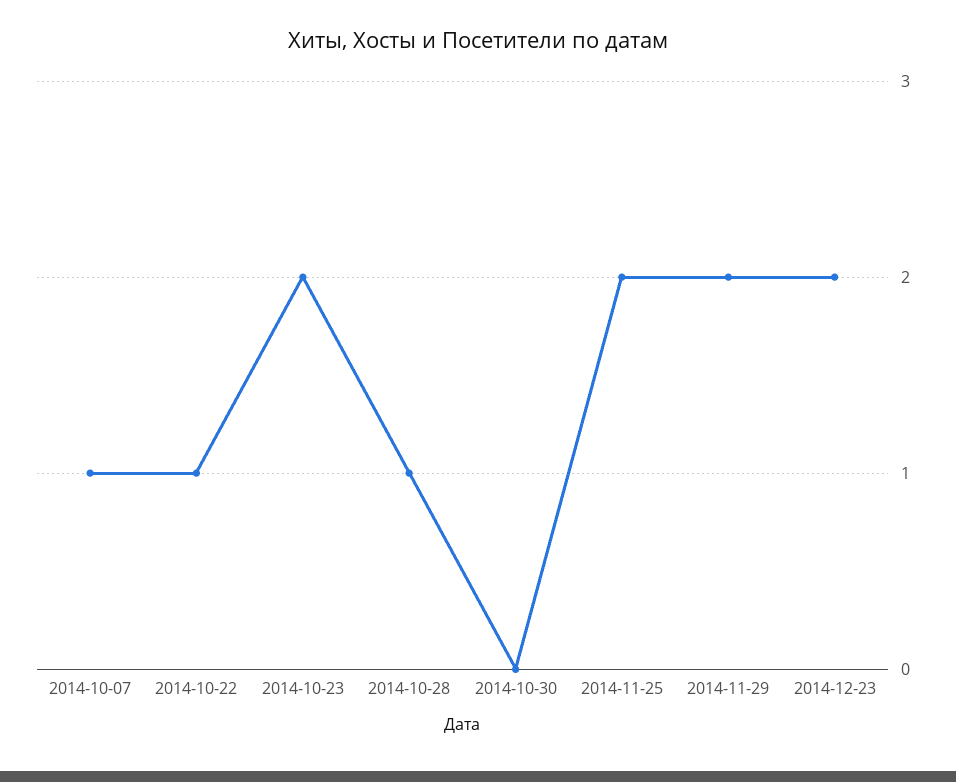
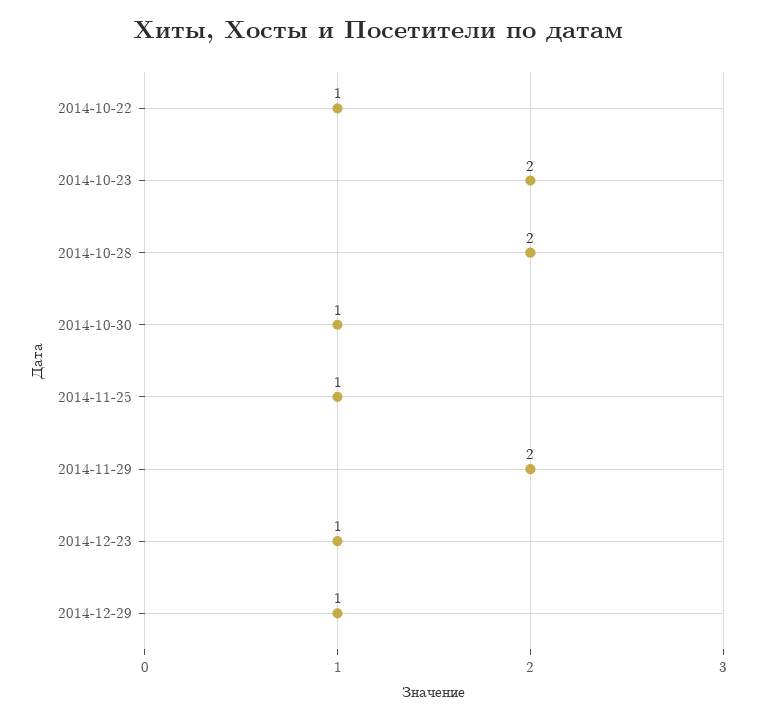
2014-10-07: 1 -> none
2014-10-28: 1 -> 2
2014-10-30: 0 -> 1
2014-11-25: 2 -> 1
2014-12-23: 2 -> 1
2014-12-29: none -> 1

